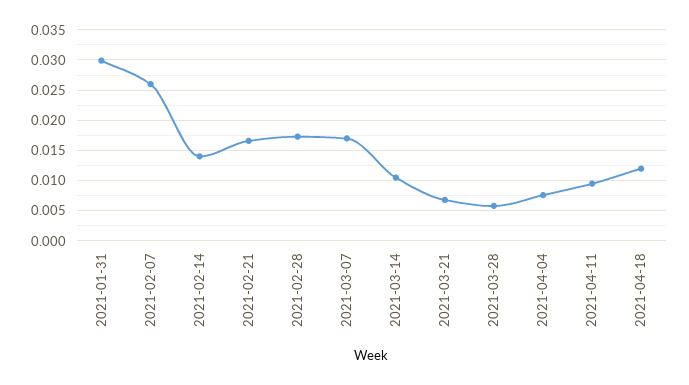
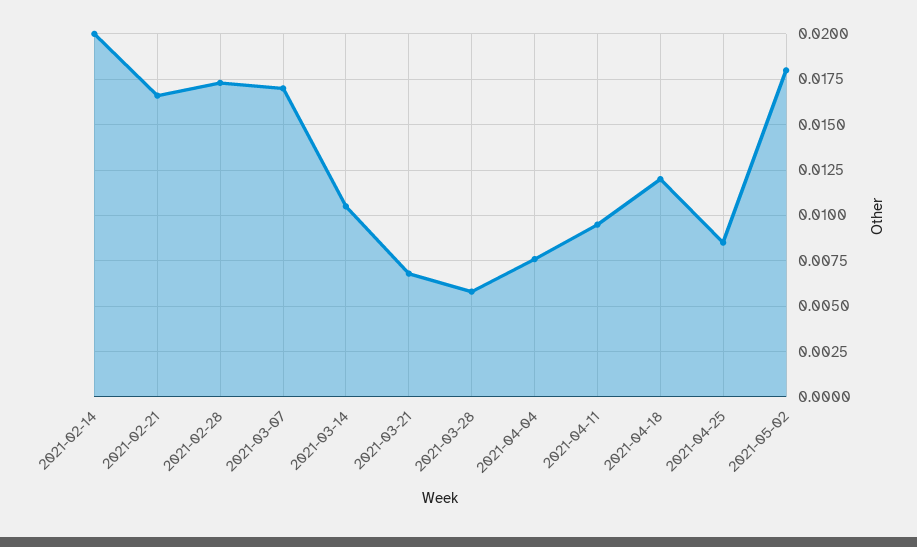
2021-01-31: 0.03 -> none
2021-02-07: 0.026 -> none
2021-02-14: 0.014 -> 0.02
2021-04-25: none -> 0.0085
2021-05-02: none -> 0.018

